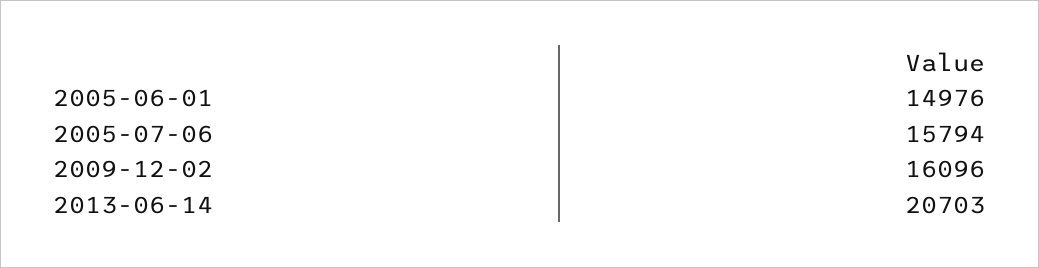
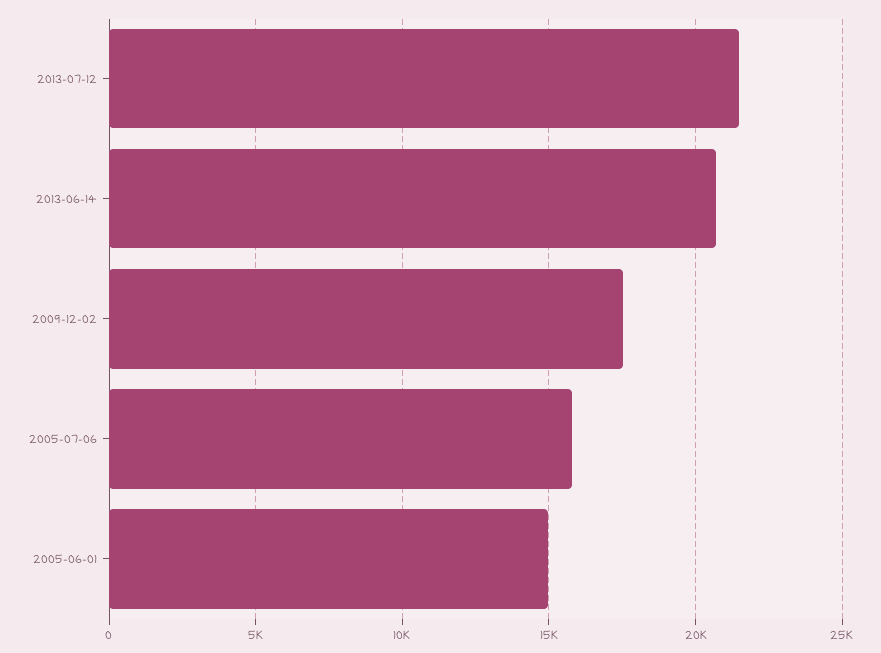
2009-12-02: 16096 -> 17500
2013-07-12: none -> 21500

